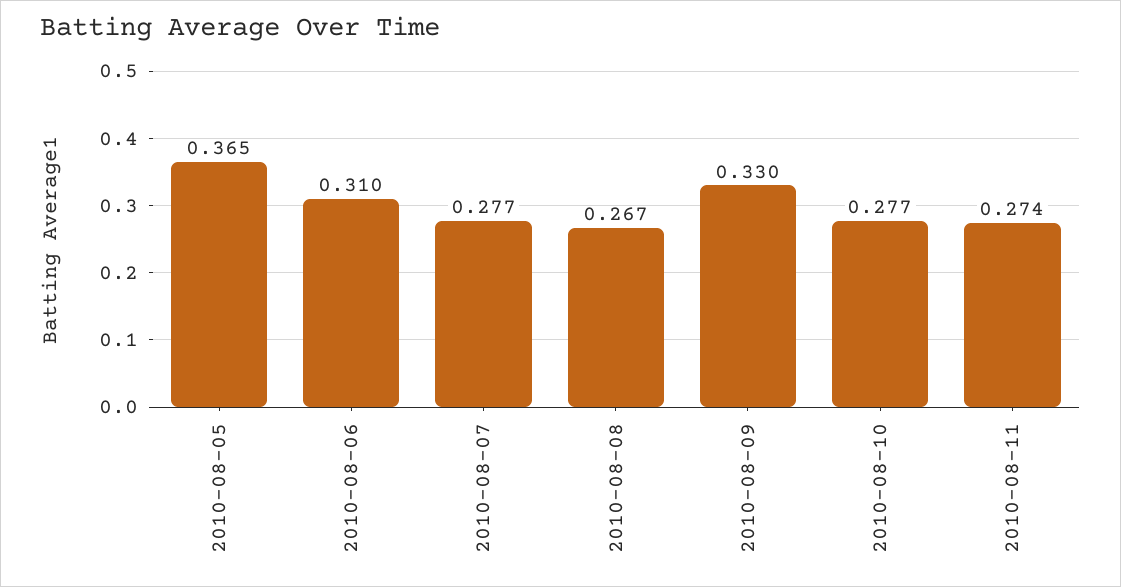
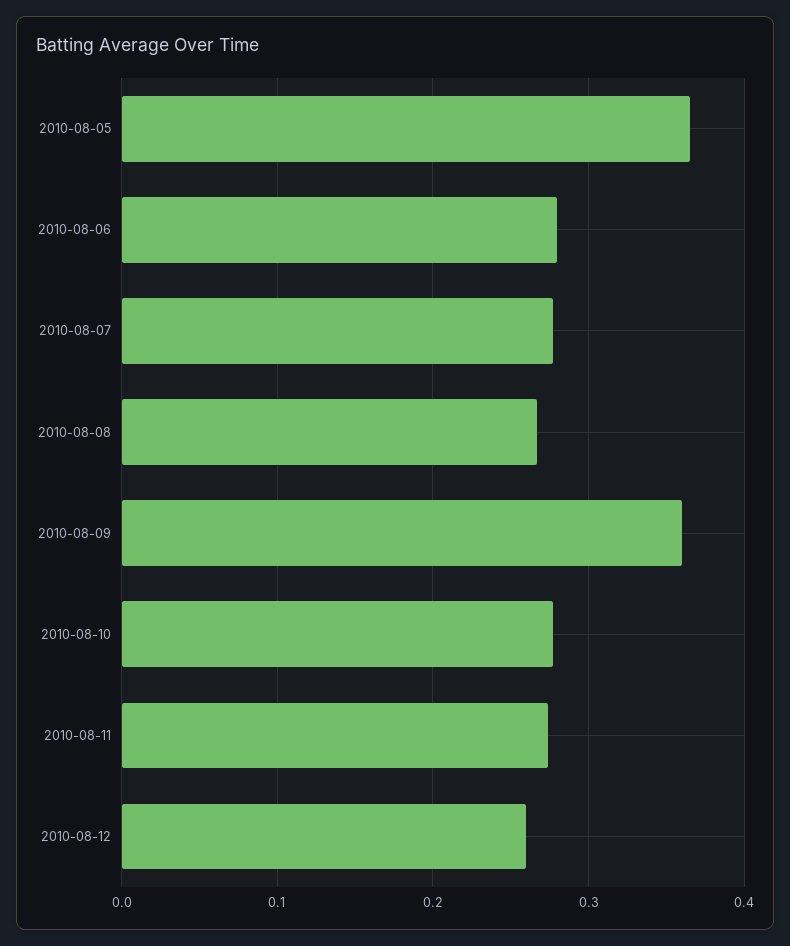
2010-08-06: 0.31 -> 0.28
2010-08-09: 0.33 -> 0.36
2010-08-12: none -> 0.26

